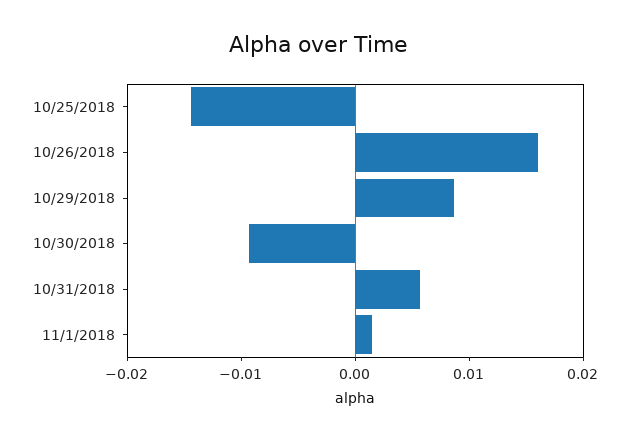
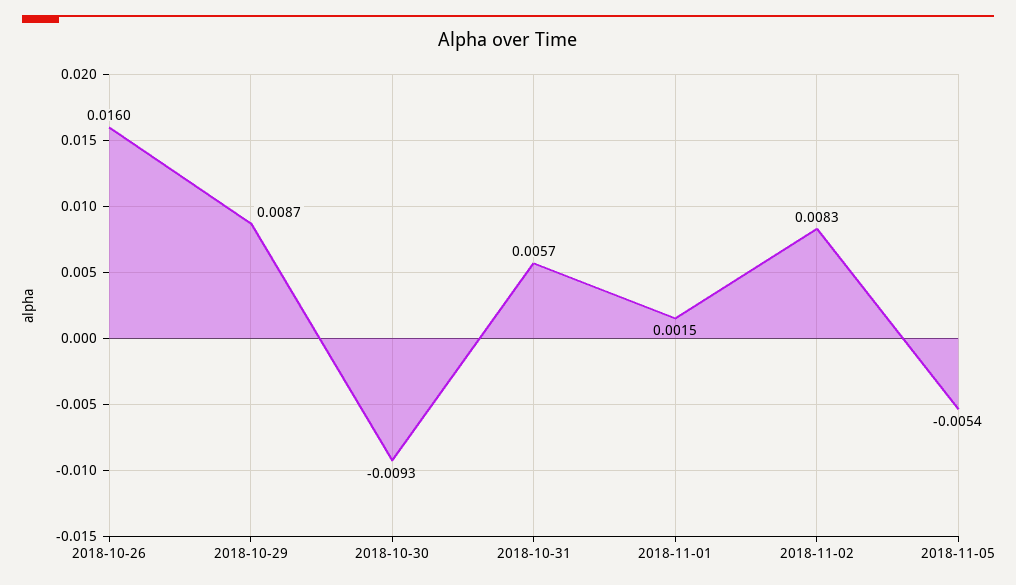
10/25/2018: -0.014 -> none
2018-11-02: none -> 0.0083
2018-11-05: none -> -0.0054

